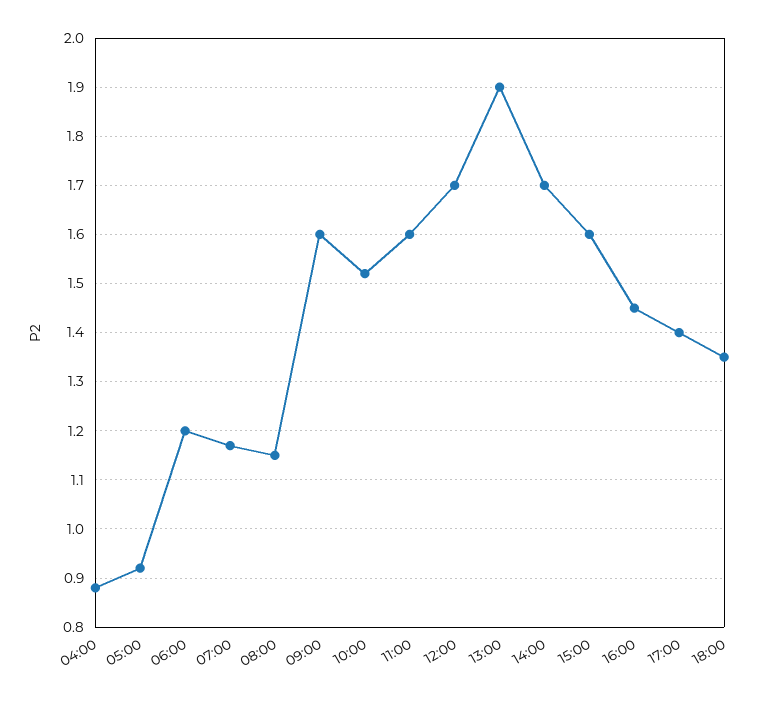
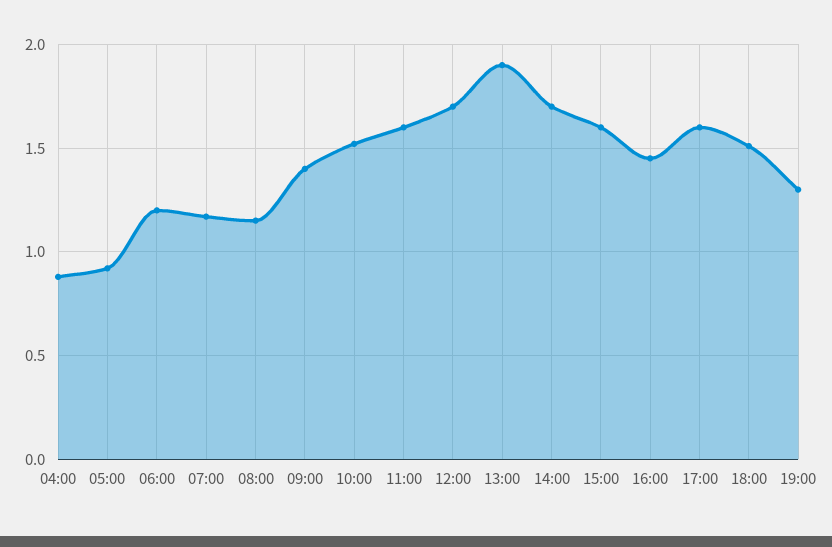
09:00: 1.6 -> 1.4
17:00: 1.4 -> 1.6
18:00: 1.35 -> 1.5
19:00: none -> 1.3

